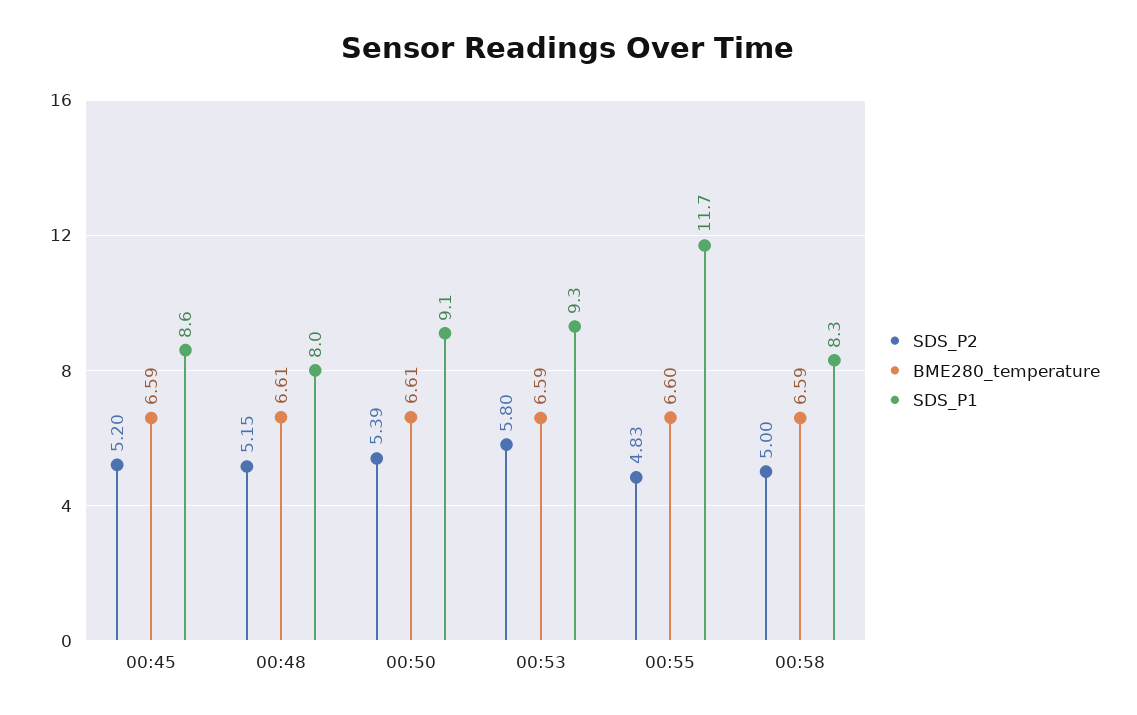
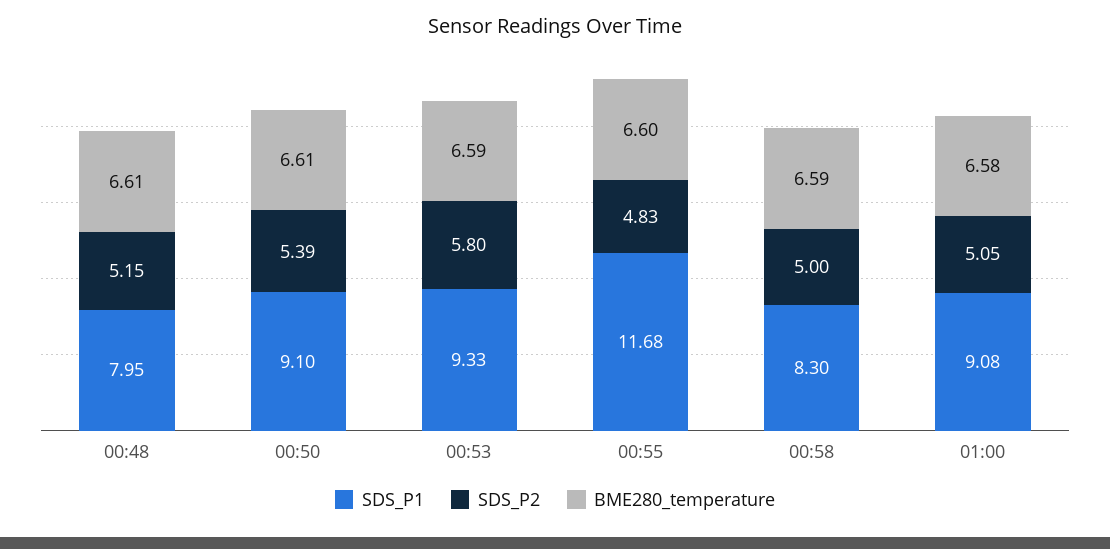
SDS_P2, 00:45: 5.2 -> none
BME280_temperature, 00:45: 6.59 -> none
SDS_P1, 00:45: 8.6 -> none
SDS_P1, 01:00: none -> 9.08
SDS_P2, 01:00: none -> 5.05
BME280_temperature, 01:00: none -> 6.58

